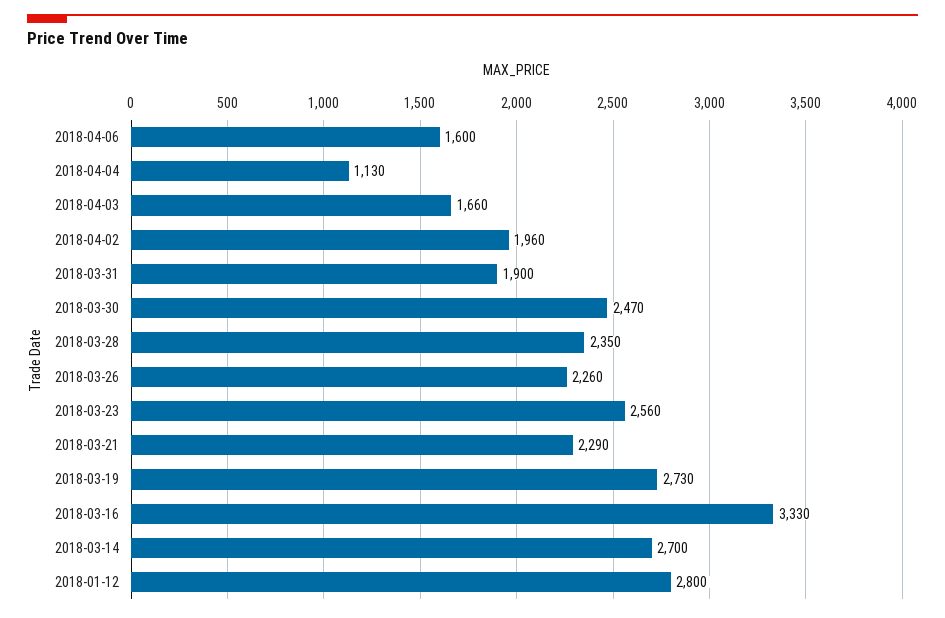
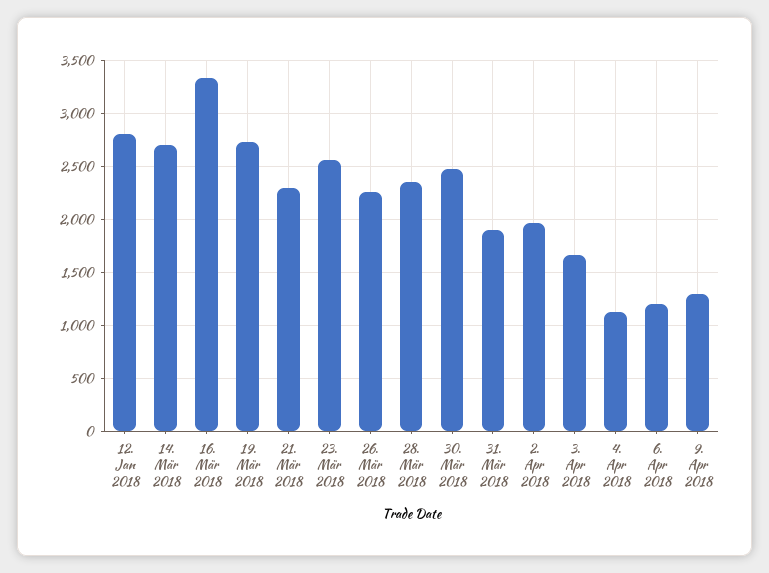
2018-04-06: 1600 -> 1200
9. Apr 2018: none -> 1300

